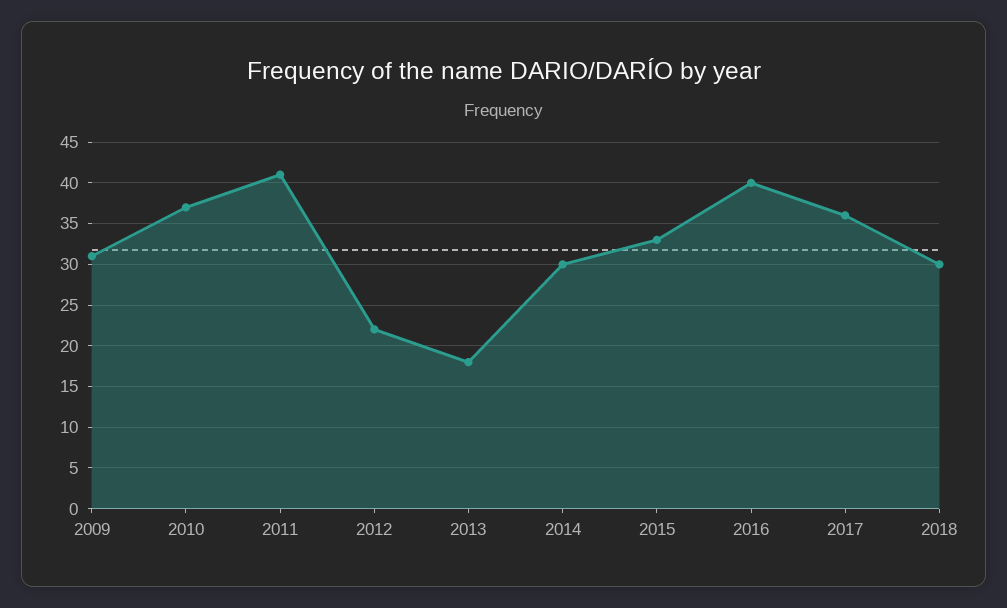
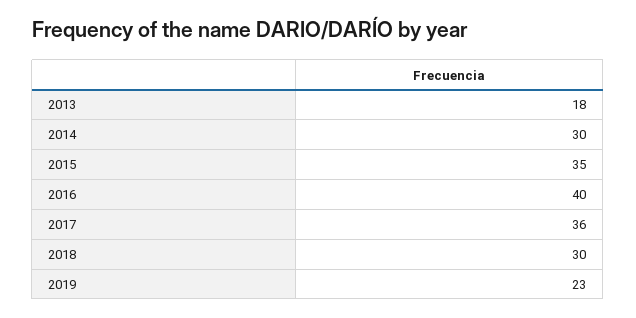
2009: 31 -> none
2010: 37 -> none
2011: 41 -> none
2012: 22 -> none
2015: 33 -> 35
2019: none -> 23

